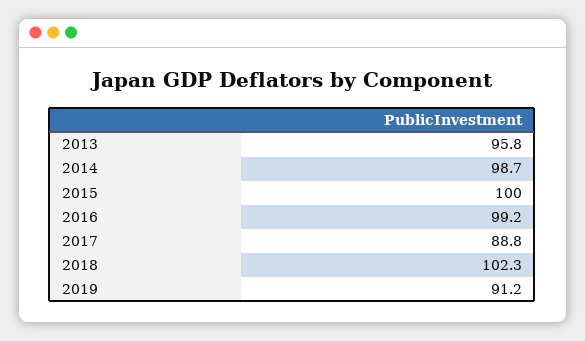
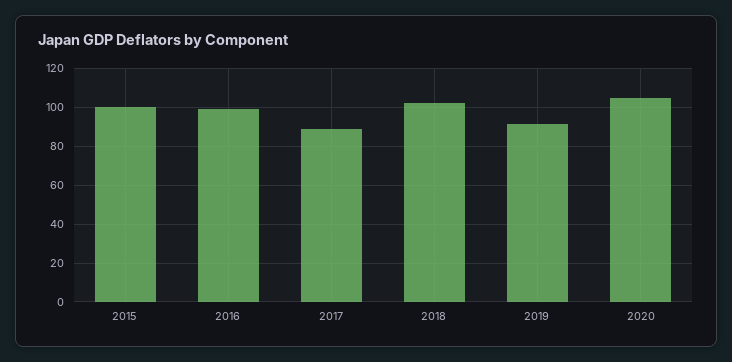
2013: 95.8 -> none
2014: 98.7 -> none
2020: none -> 105

